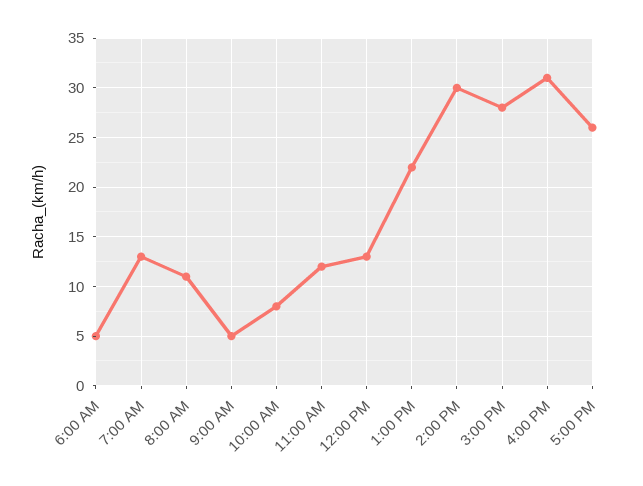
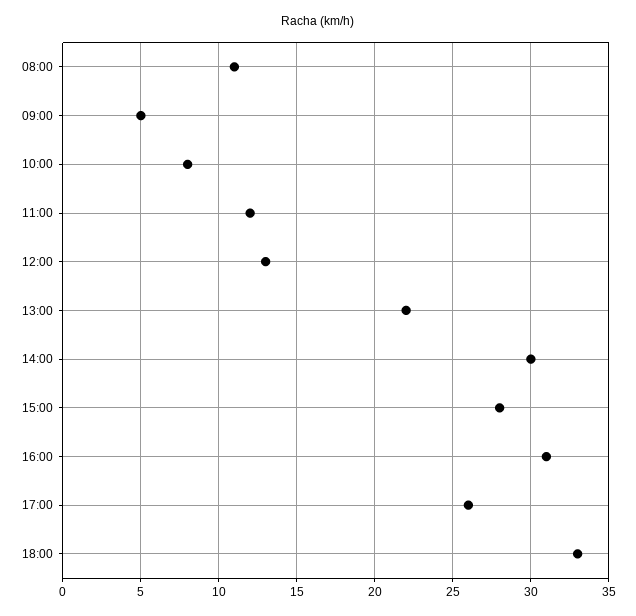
6:00 AM: 5 -> none
7:00 AM: 13 -> none
18:00: none -> 33

